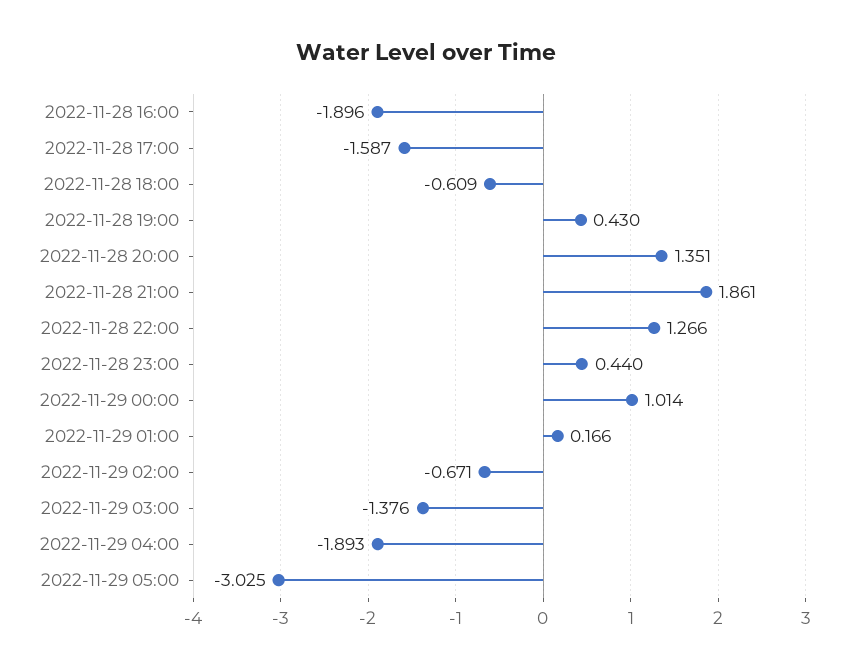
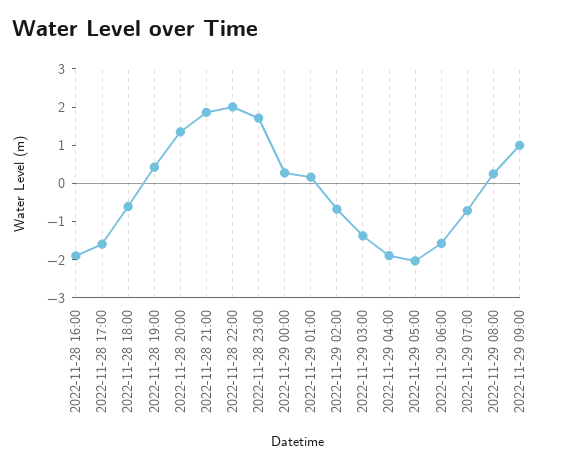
2022-11-28 22:00: 1.266 -> 2
2022-11-28 23:00: 0.44 -> 1.75
2022-11-29 00:00: 1.014 -> 0.25
2022-11-29 05:00: -3.025 -> -2
2022-11-29 06:00: none -> -1.5
2022-11-29 07:00: none -> -0.75
2022-11-29 08:00: none -> 0.25
2022-11-29 09:00: none -> 1

